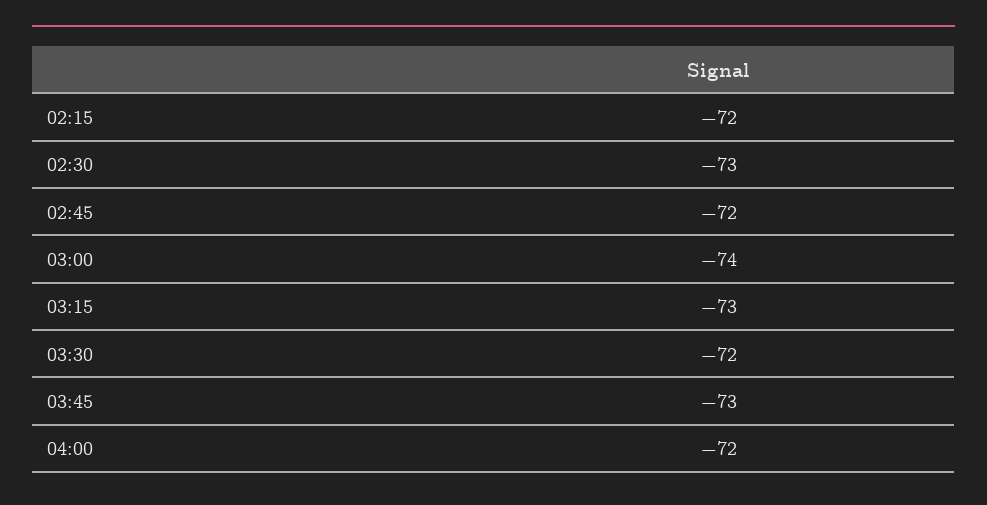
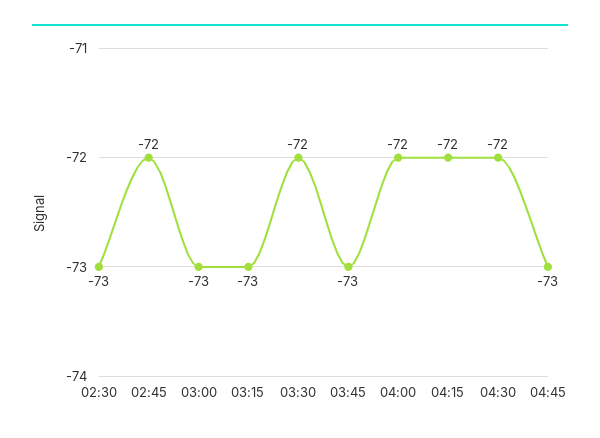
02:15: -72 -> none
03:00: -74 -> -73
04:15: none -> -72
04:30: none -> -72
04:45: none -> -73

